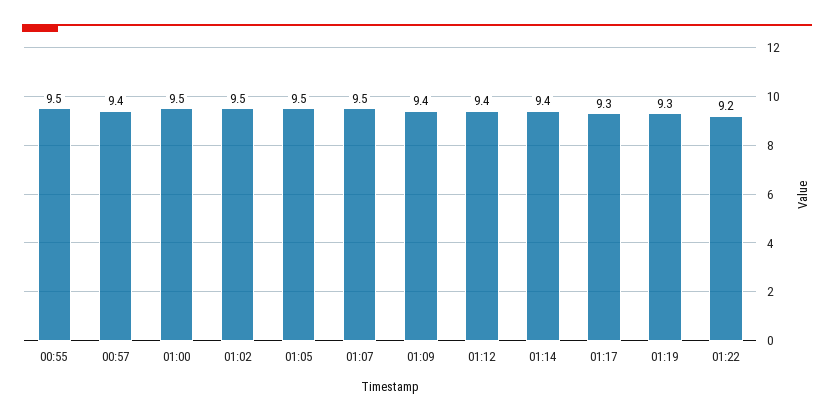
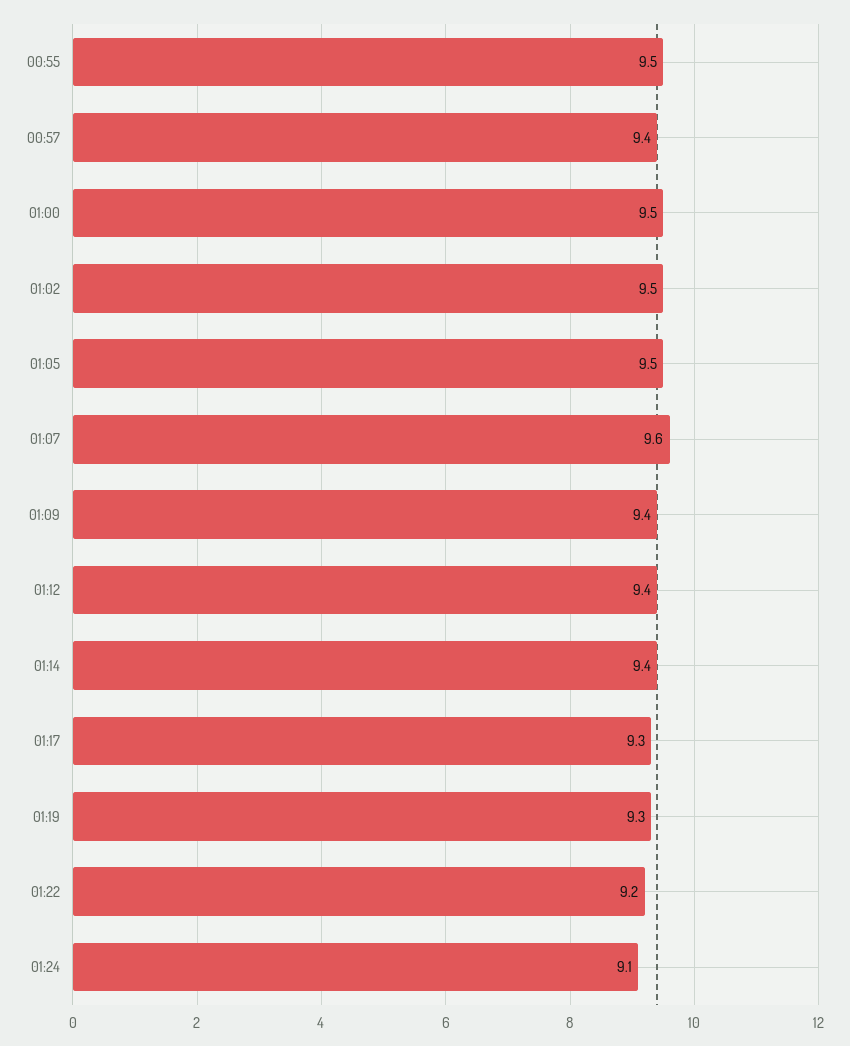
01:07: 9.5 -> 9.6
01:24: none -> 9.1

